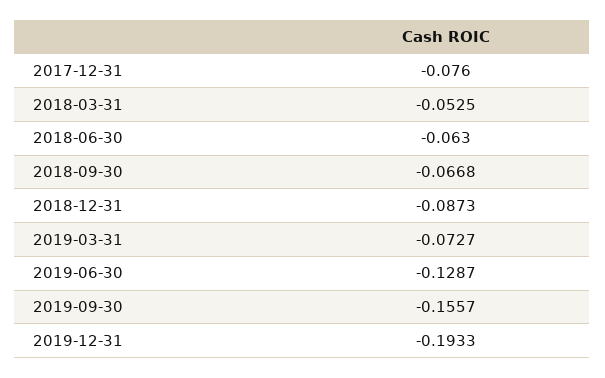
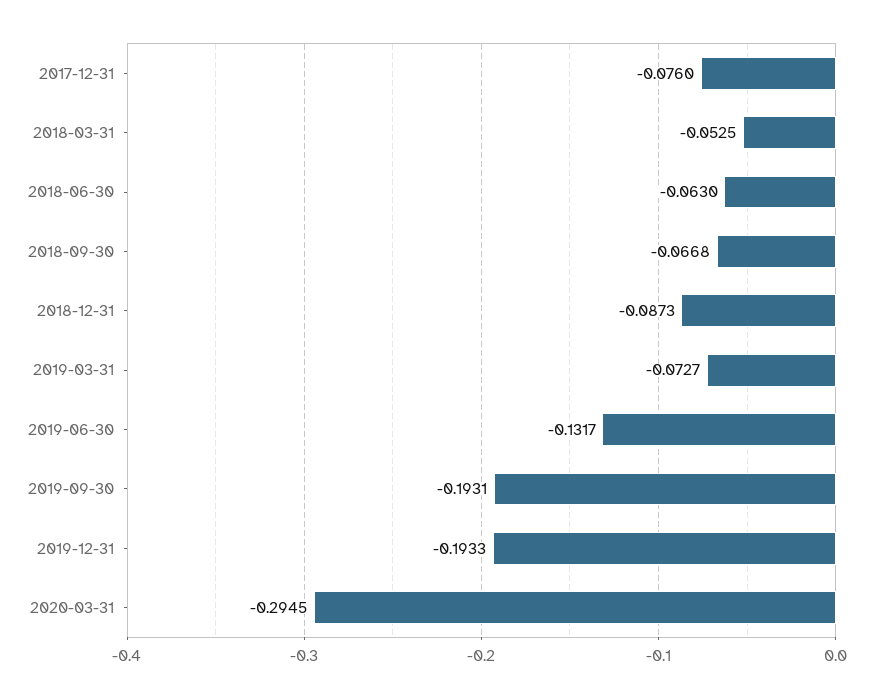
2019-06-30: -0.1287 -> -0.1317
2019-09-30: -0.1557 -> -0.1931
2020-03-31: none -> -0.2945

